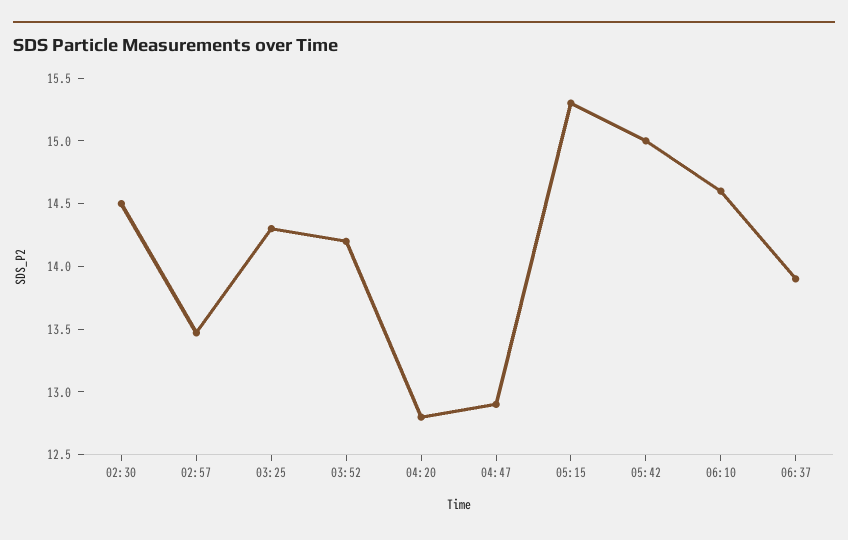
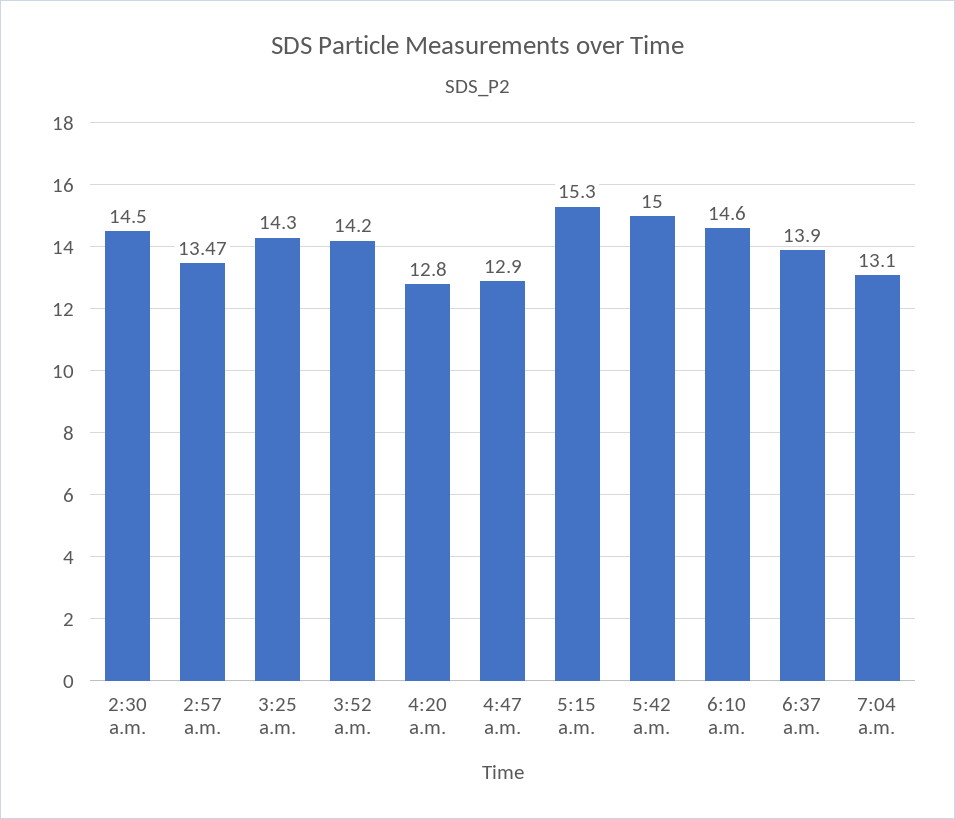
7:04 a.m.: none -> 13.1

